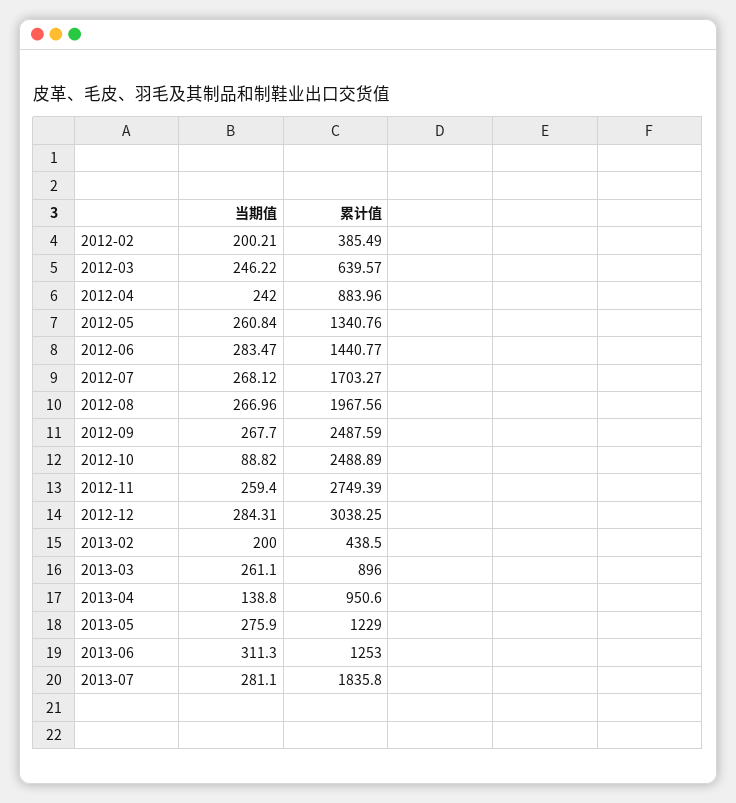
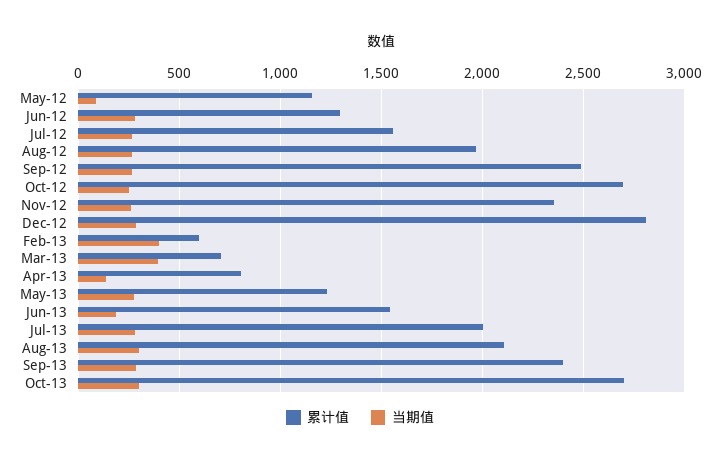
当期值, 2012-02: 200.21 -> none
累计值, 2012-02: 385.49 -> none
当期值, 2012-03: 246.22 -> none
累计值, 2012-03: 639.57 -> none
当期值, 2012-04: 242 -> none
累计值, 2012-04: 883.96 -> none
当期值, 2012-05: 260.84 -> 100
累计值, 2012-05: 1340.76 -> 1150
累计值, 2012-06: 1440.77 -> 1300
累计值, 2012-07: 1703.27 -> 1550
当期值, 2012-10: 88.82 -> 250
累计值, 2012-10: 2488.89 -> 2700
累计值, 2012-11: 2749.39 -> 2350
累计值, 2012-12: 3038.25 -> 2800
当期值, 2013-02: 200 -> 400
累计值, 2013-02: 438.5 -> 600
当期值, 2013-03: 261.1 -> 400
累计值, 2013-03: 896 -> 700
累计值, 2013-04: 950.6 -> 800
当期值, 2013-06: 311.3 -> 200
累计值, 2013-06: 1253 -> 1550
累计值, 2013-07: 1835.8 -> 2000
累计值, Aug-13: none -> 2100
当期值, Aug-13: none -> 300
累计值, Sep-13: none -> 2400
当期值, Sep-13: none -> 300
累计值, Oct-13: none -> 2700
当期值, Oct-13: none -> 300

